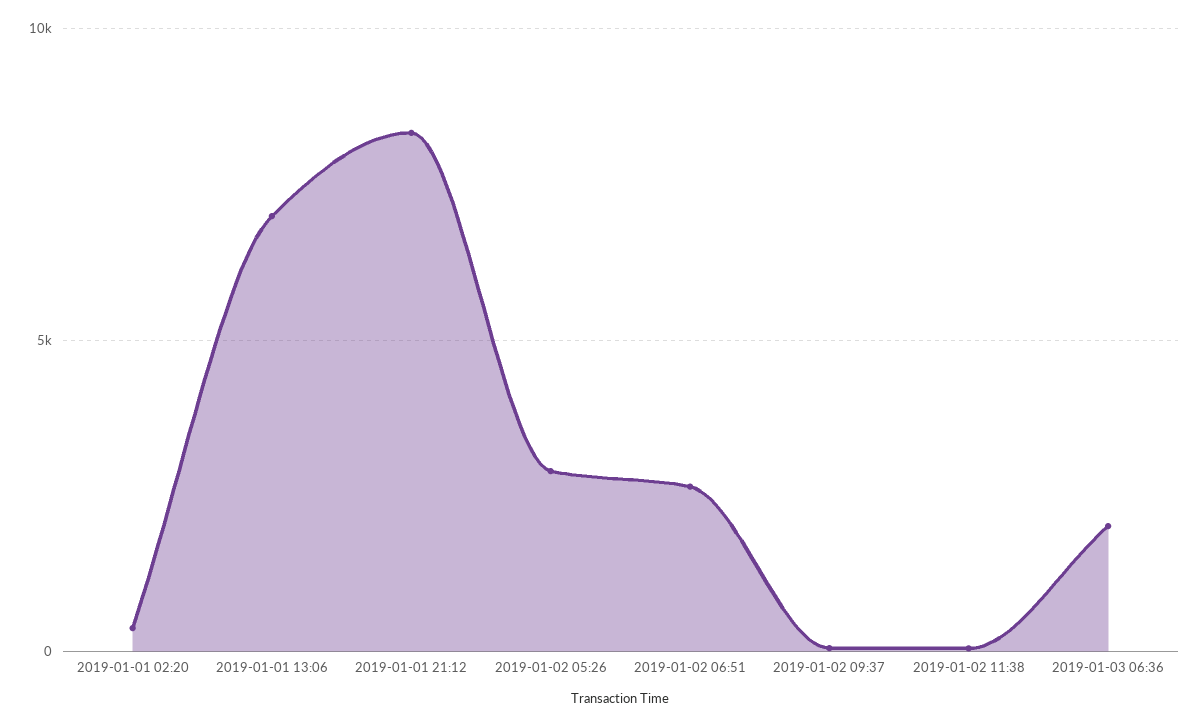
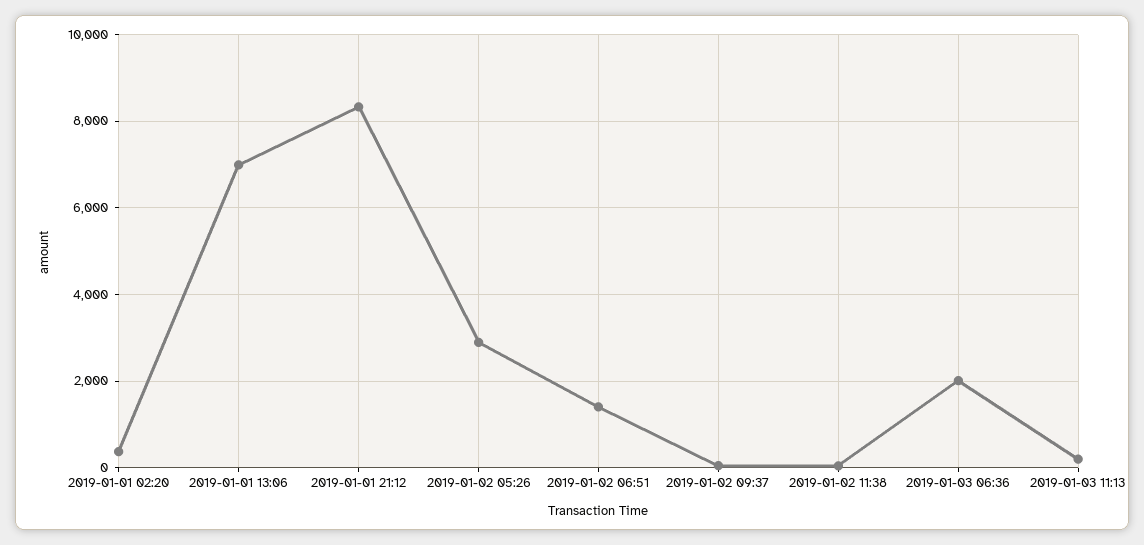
2019-01-02 06:51: 2500 -> 1400
2019-01-03 11:13: none -> 200

